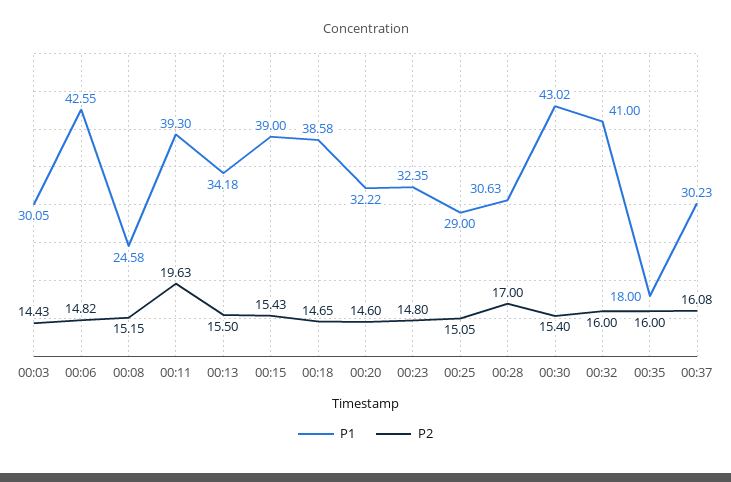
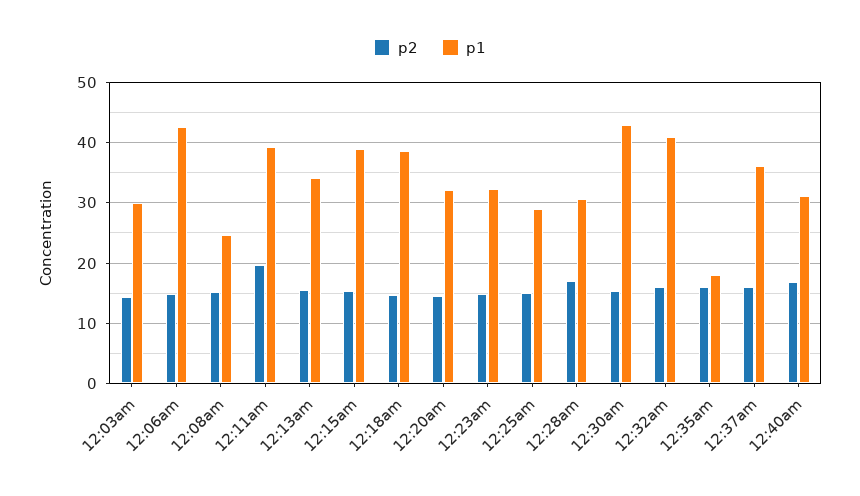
P1, 00:37: 30.23 -> 36
P2, 12:40am: none -> 17
P1, 12:40am: none -> 31

